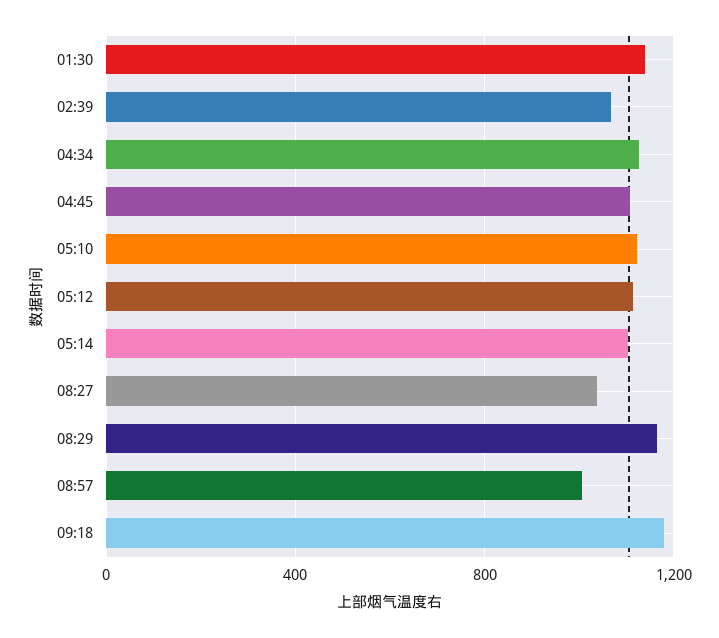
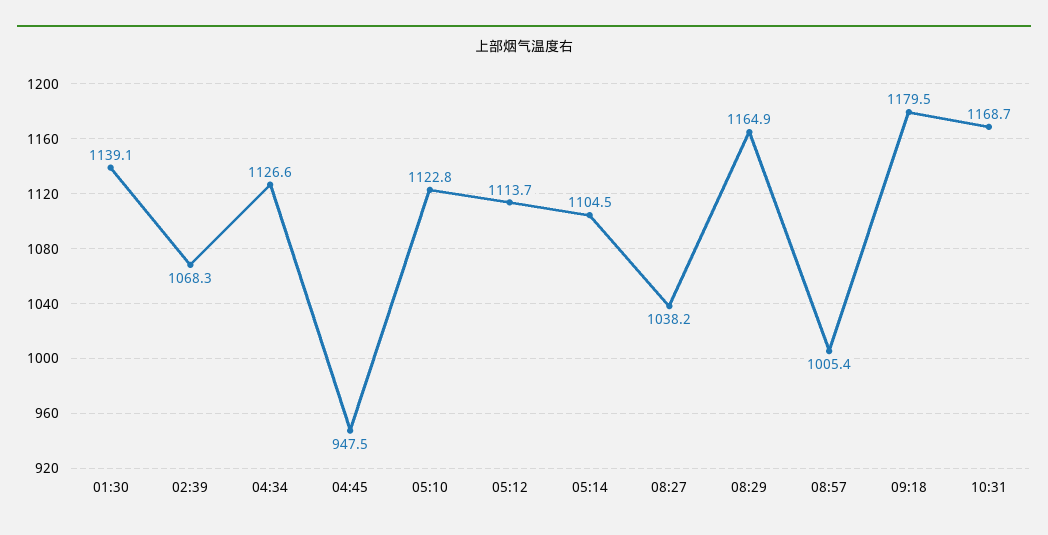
04:45: 1100 -> 947.5
10:31: none -> 1168.7

